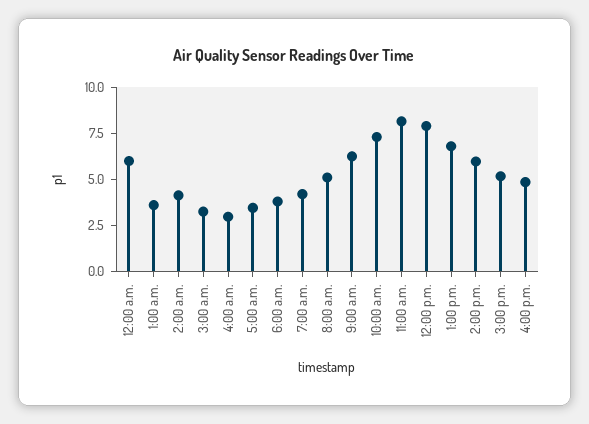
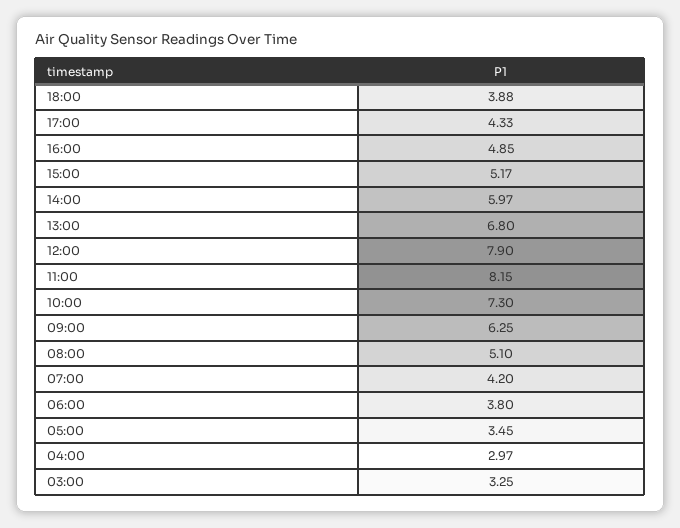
12:00 a.m.: 6 -> none
1:00 a.m.: 3.5 -> none
2:00 a.m.: 4 -> none
18:00: none -> 3.88
17:00: none -> 4.33

